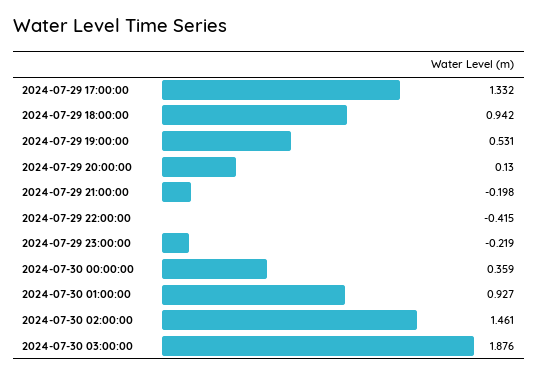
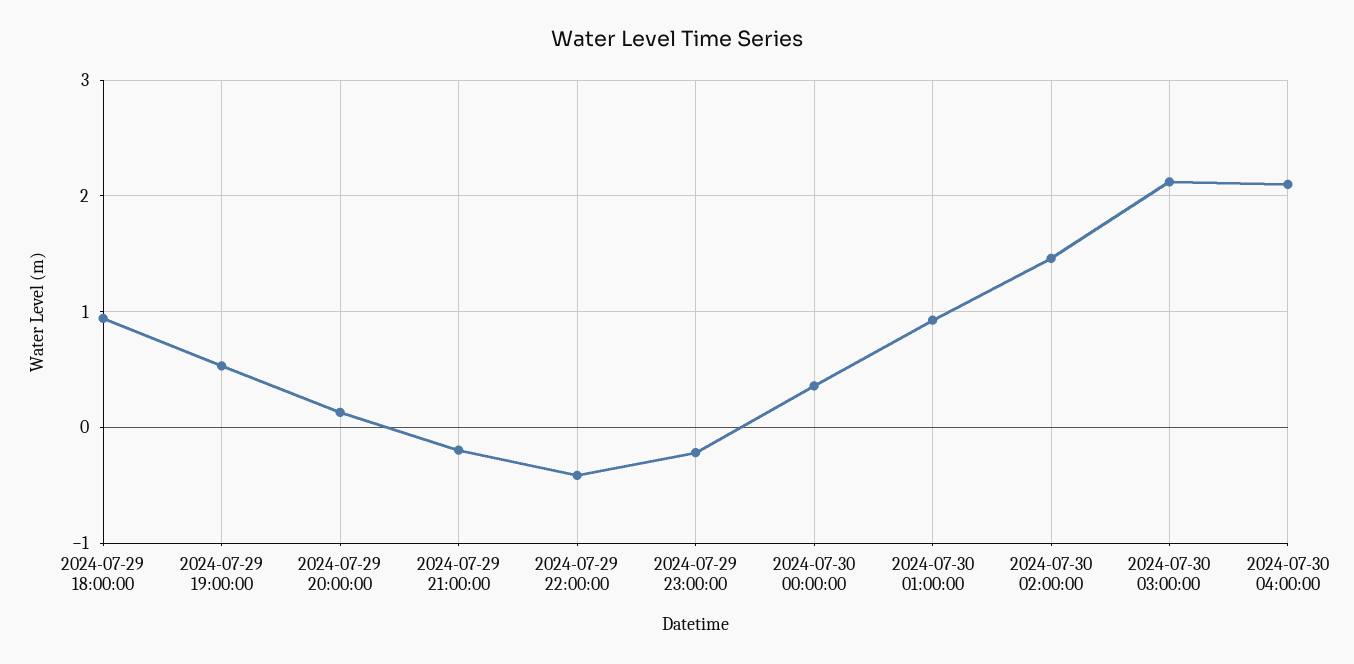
2024-07-29 17:00:00: 1.332 -> none
2024-07-30 03:00:00: 1.876 -> 2.1
2024-07-30 04:00:00: none -> 2.1

